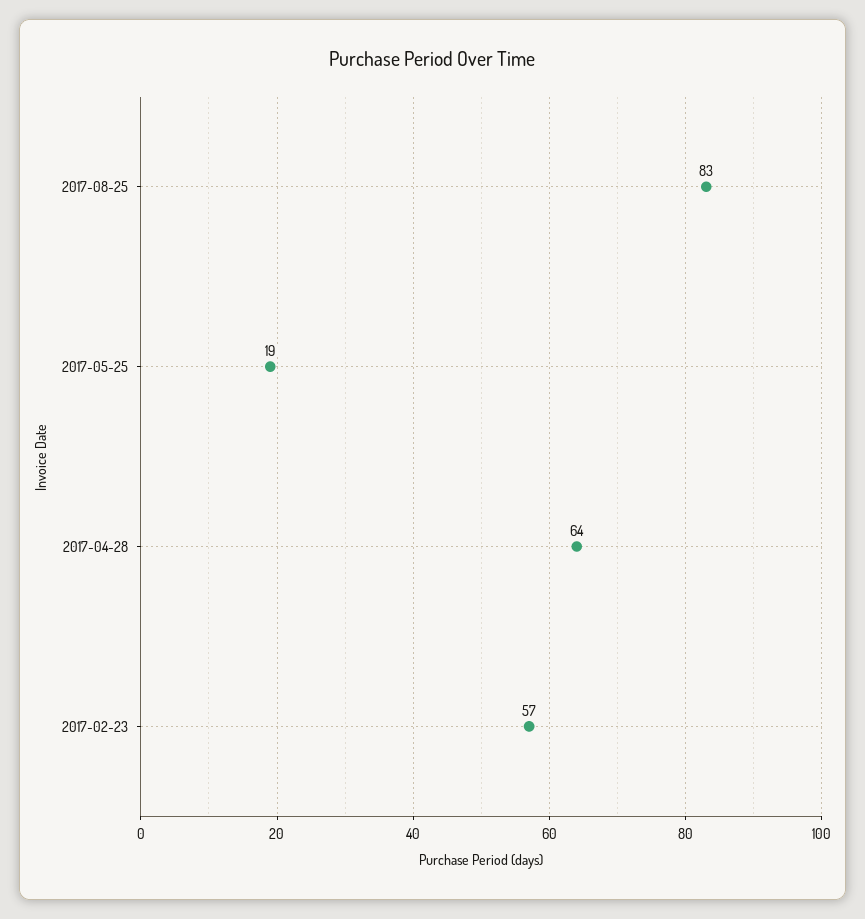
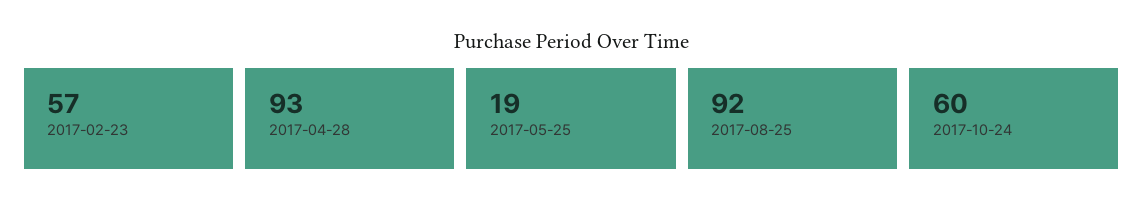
2017-08-25: 83 -> 92
2017-04-28: 64 -> 93
2017-10-24: none -> 60

